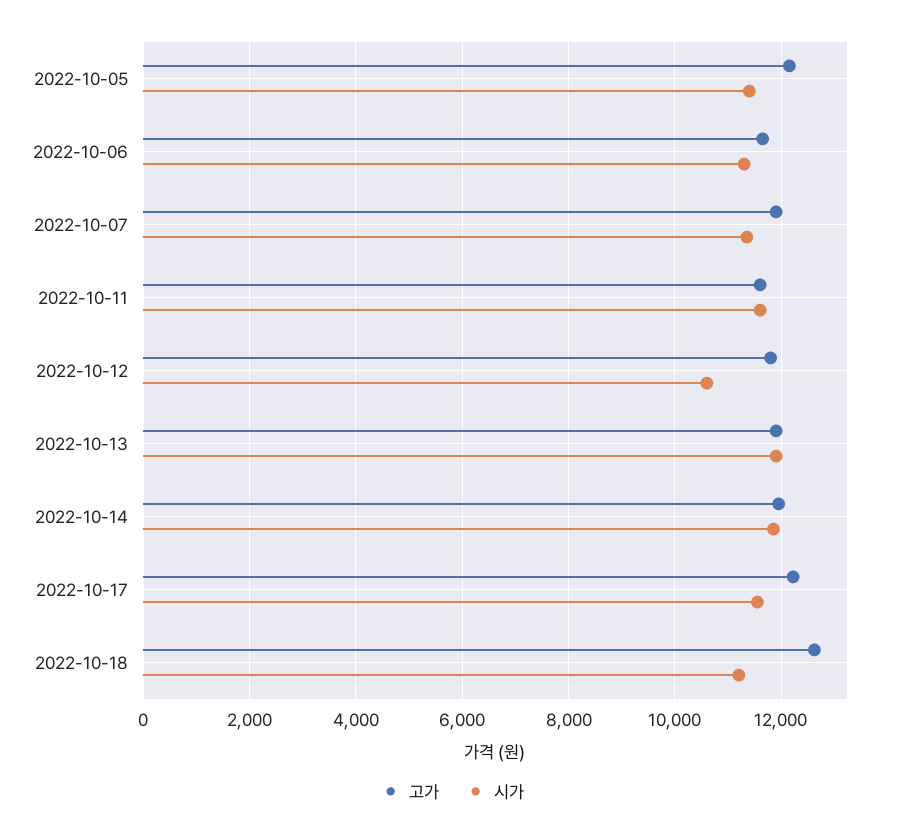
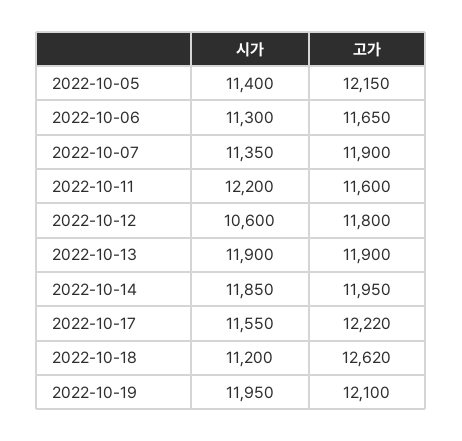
시가, 2022-10-11: 11600 -> 12200
시가, 2022-10-19: none -> 11950
고가, 2022-10-19: none -> 12100

